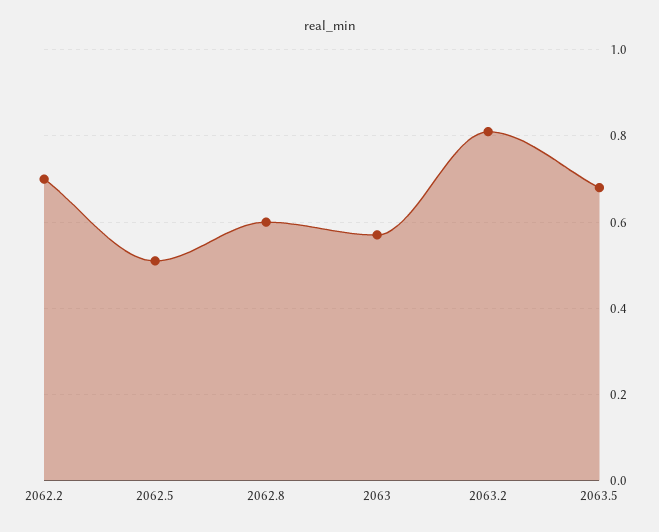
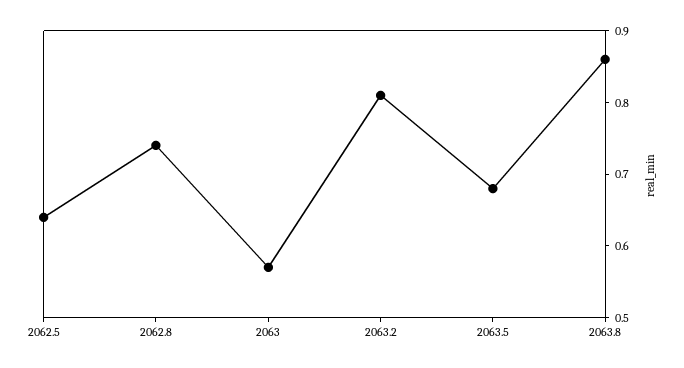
2062.2: 0.7 -> none
2062.5: 0.5 -> 0.65
2062.8: 0.6 -> 0.75
2063.8: none -> 0.85

